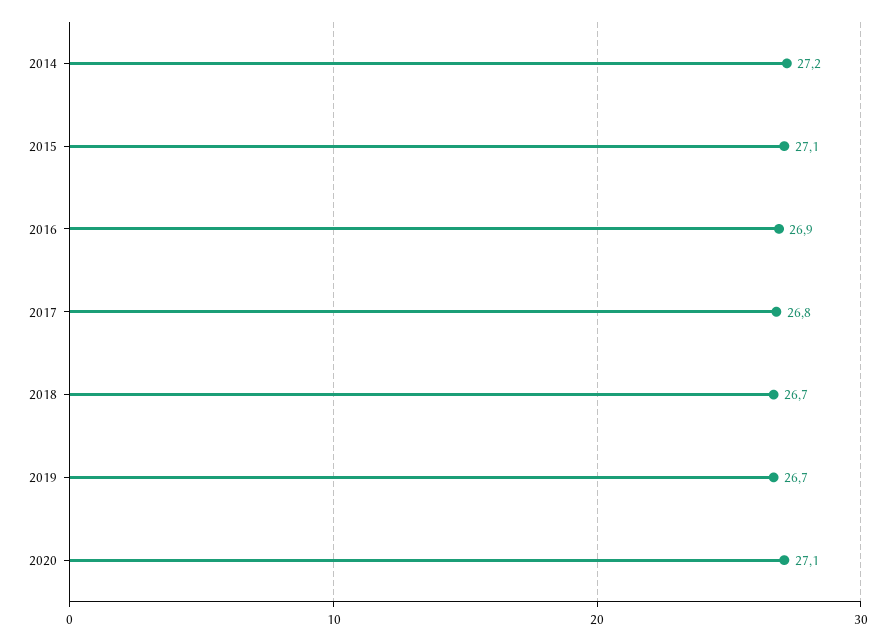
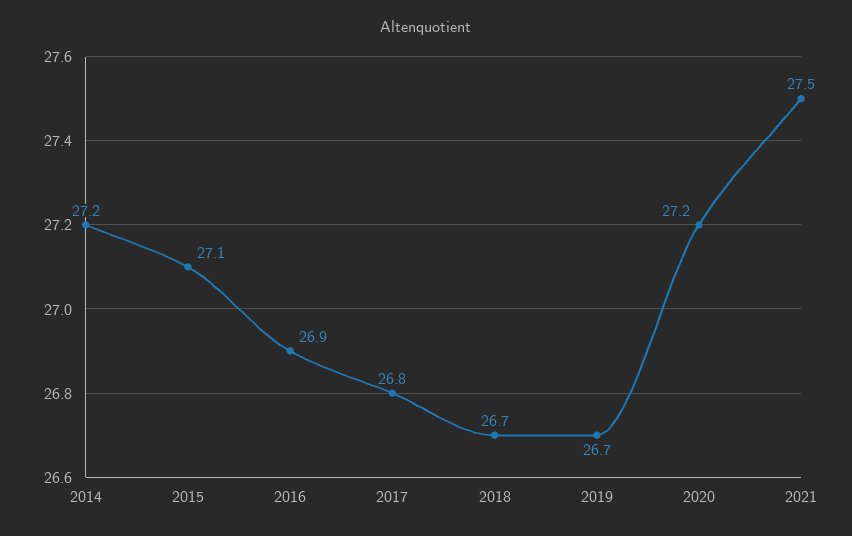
2020: 27.1 -> 27.2
2021: none -> 27.5

